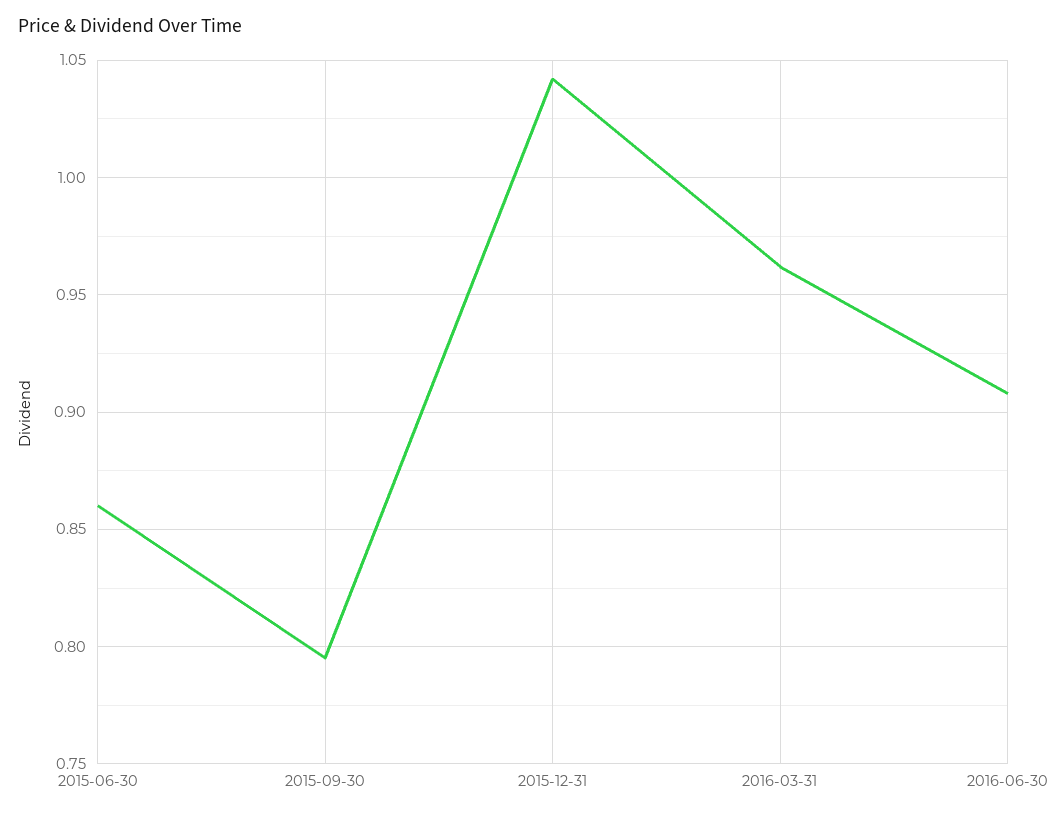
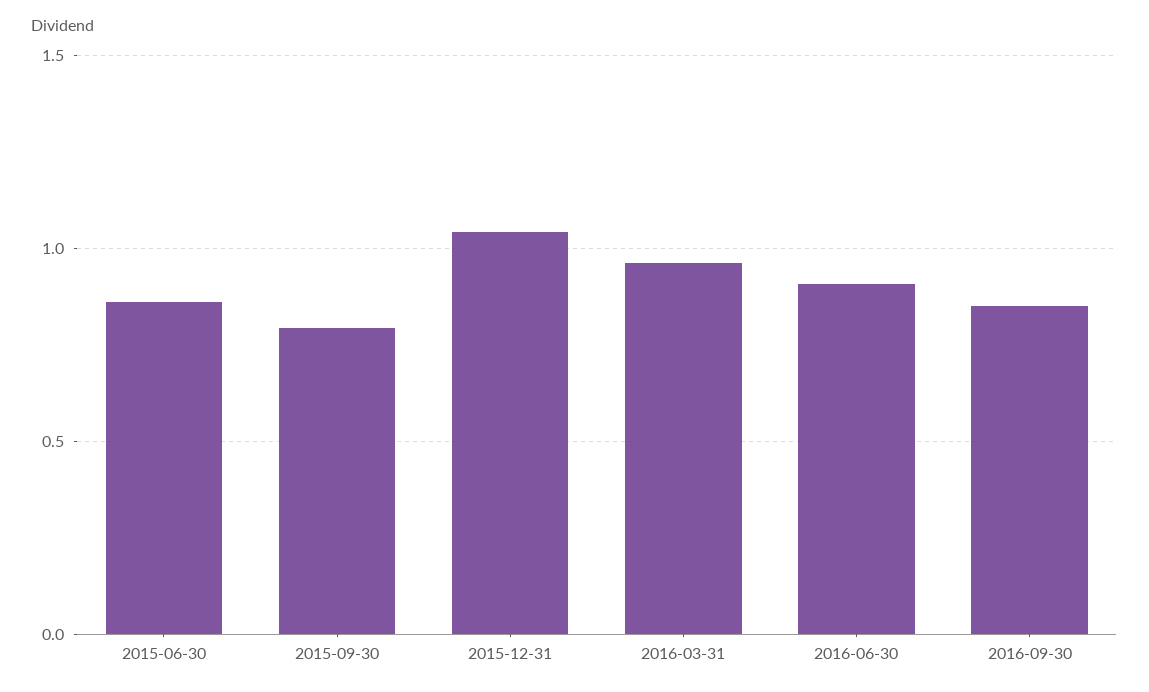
2016-09-30: none -> 0.85

